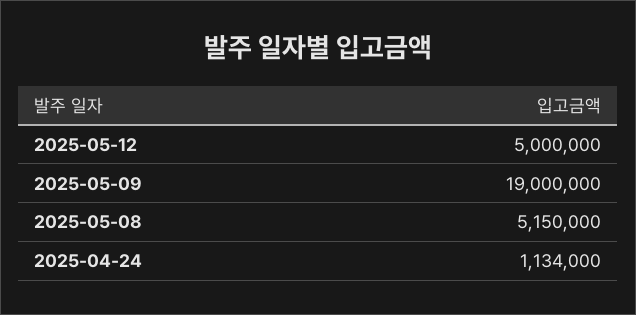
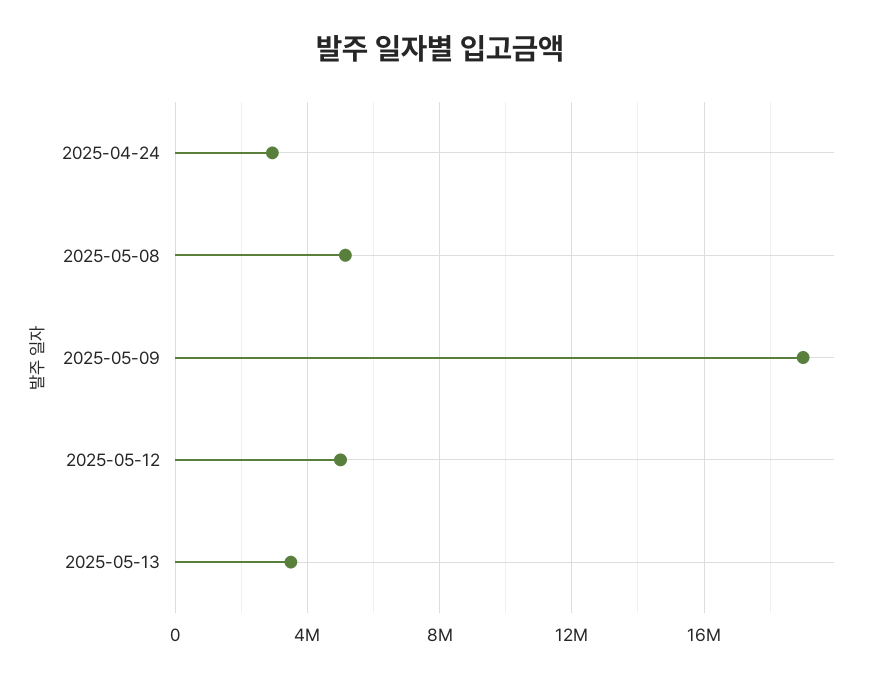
2025-04-24: 1134000 -> 3000000
2025-05-13: none -> 3500000

